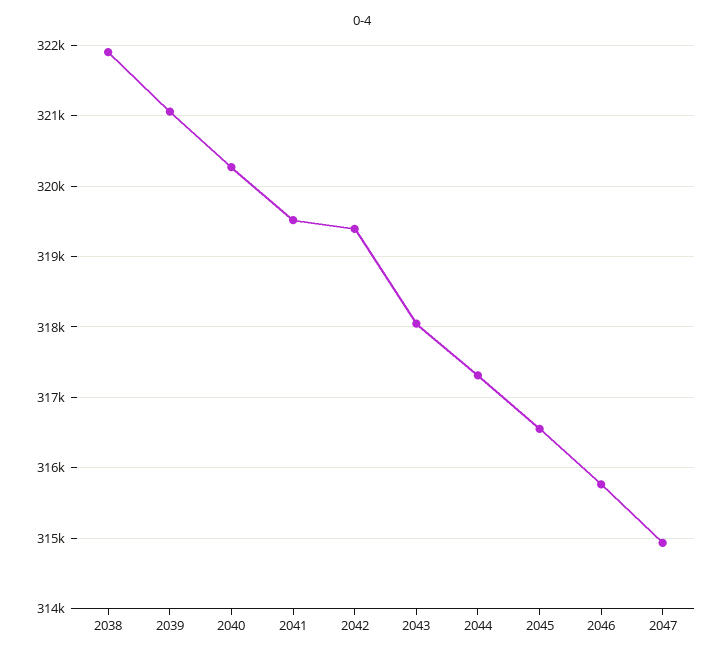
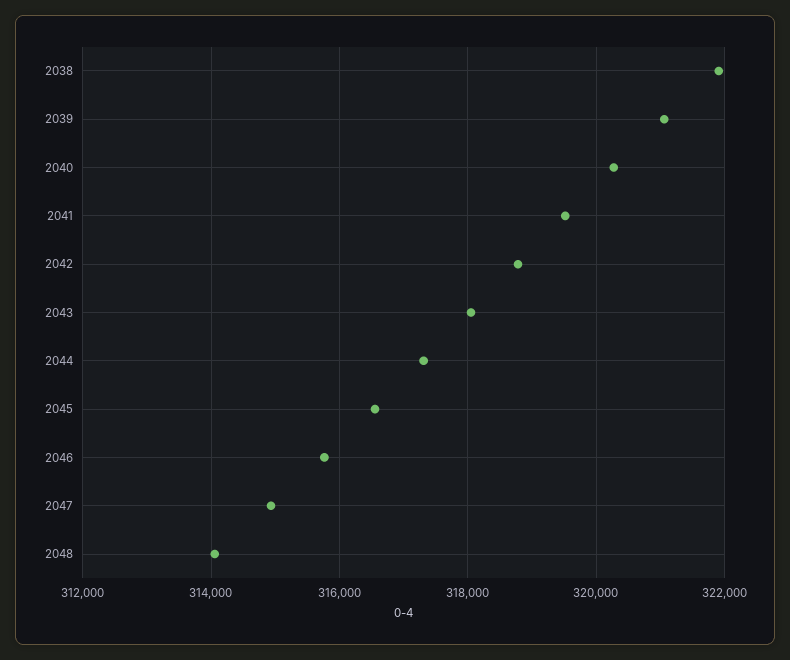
2042: 319400 -> 318800
2048: none -> 314000

